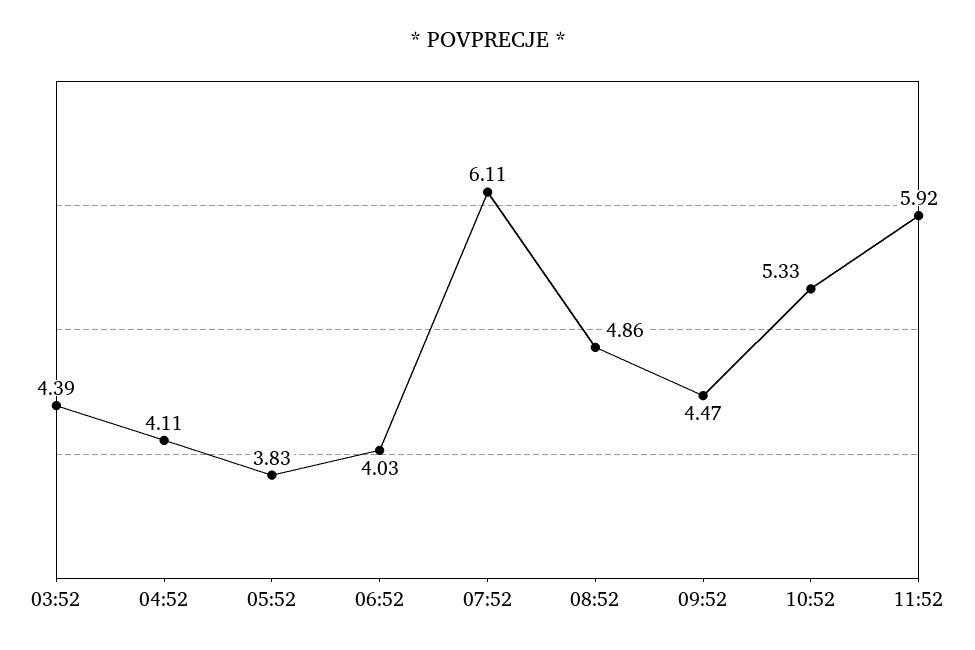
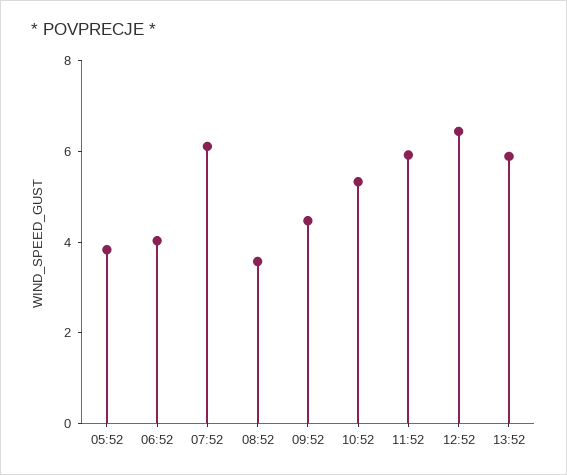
03:52: 4.39 -> none
04:52: 4.11 -> none
08:52: 4.86 -> 3.5
12:52: none -> 6.5
13:52: none -> 6

